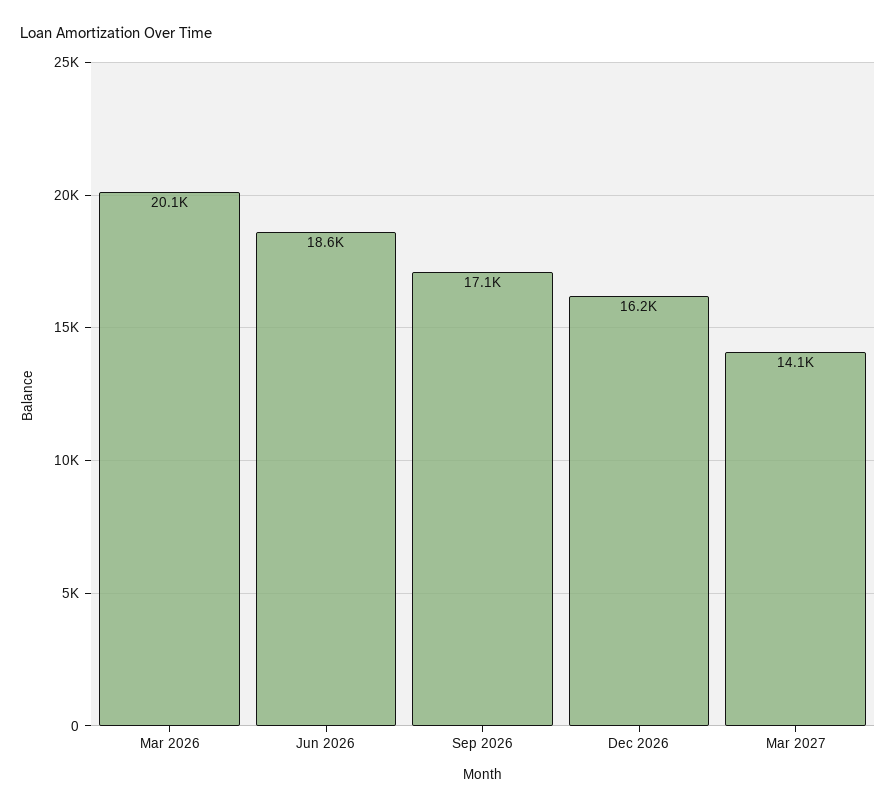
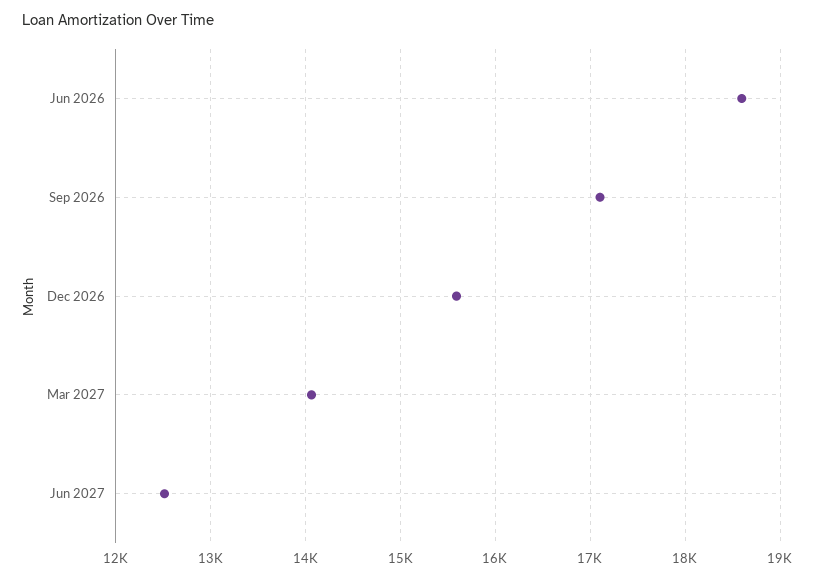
Mar 2026: 20100 -> none
Dec 2026: 16200 -> 15600
Jun 2027: none -> 12500

